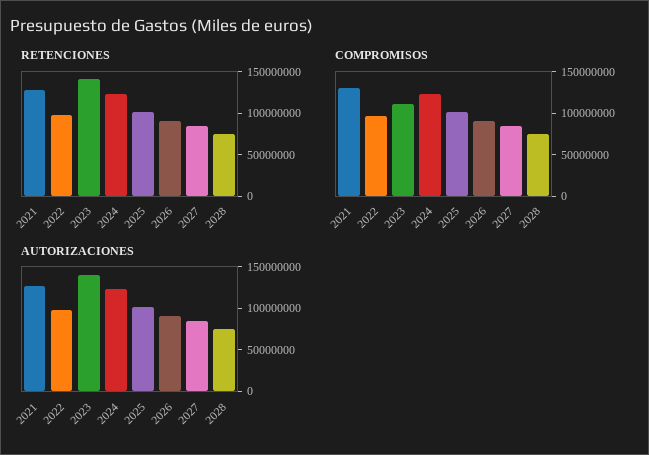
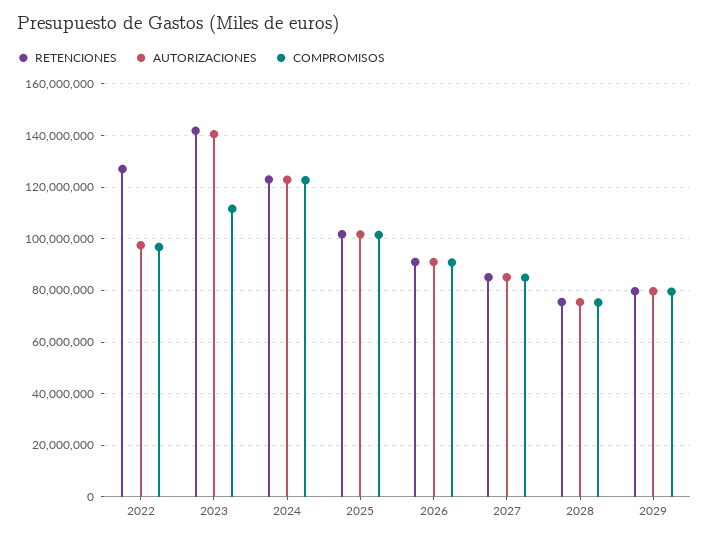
RETENCIONES, 2021: 130000000 -> none
RETENCIONES, 2022: 100000000 -> 127500000
COMPROMISOS, 2021: 130000000 -> none
AUTORIZACIONES, 2021: 130000000 -> none
RETENCIONES, 2029: none -> 80000000
AUTORIZACIONES, 2029: none -> 80000000
COMPROMISOS, 2029: none -> 80000000

